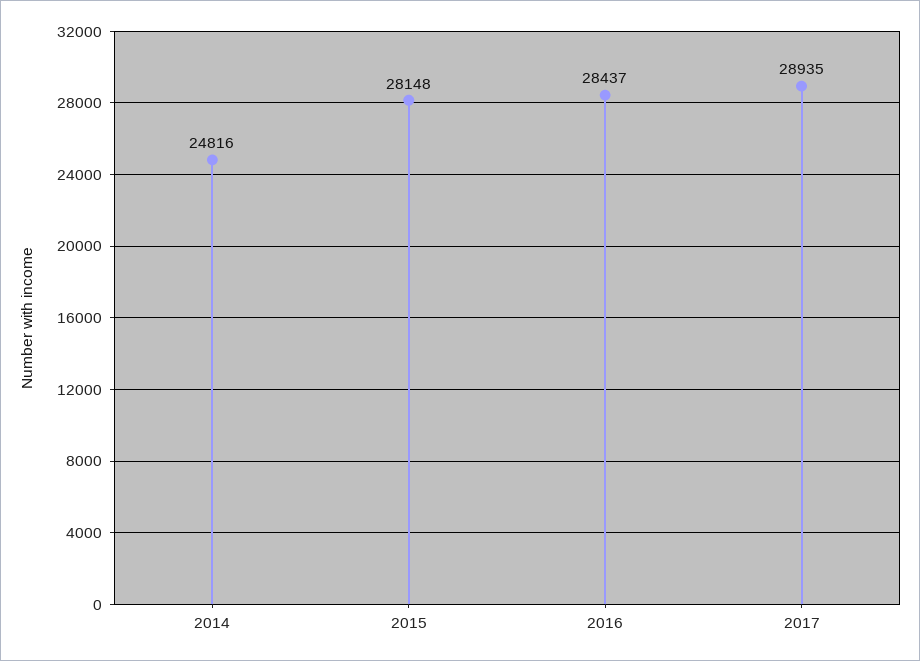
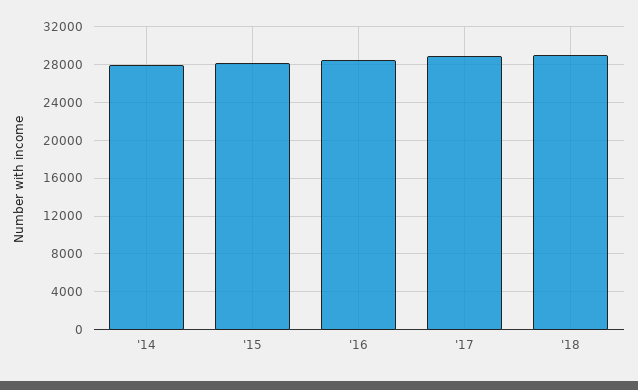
2014: 24816 -> 28000
'18: none -> 29000

